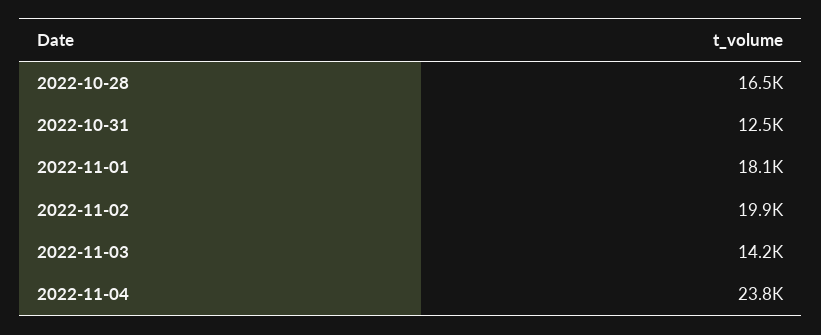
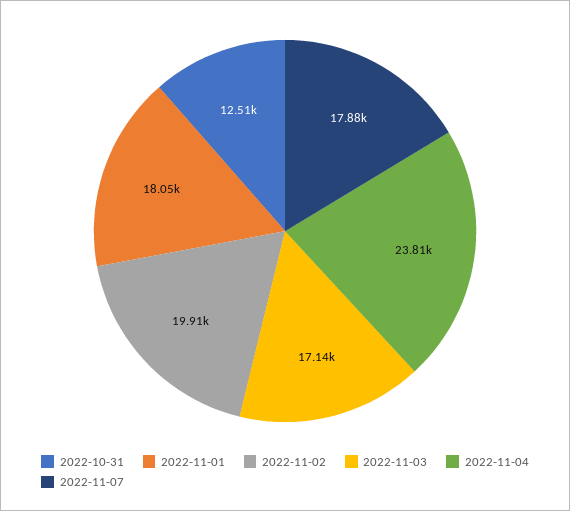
2022-10-28: 16500 -> none
2022-11-03: 14200 -> 17140
2022-11-07: none -> 17880

